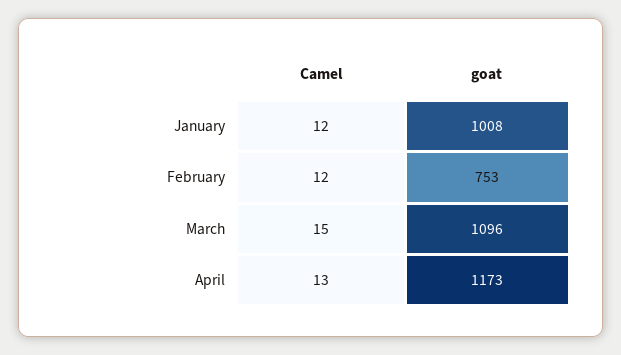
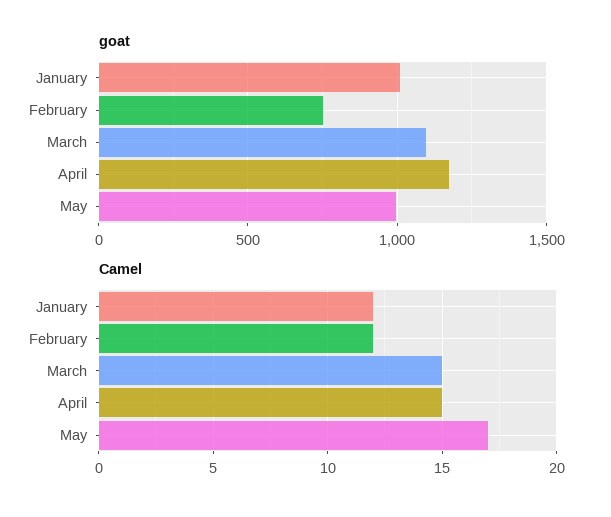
Camel, April: 13 -> 15
goat, May: none -> 1000
Camel, May: none -> 17

